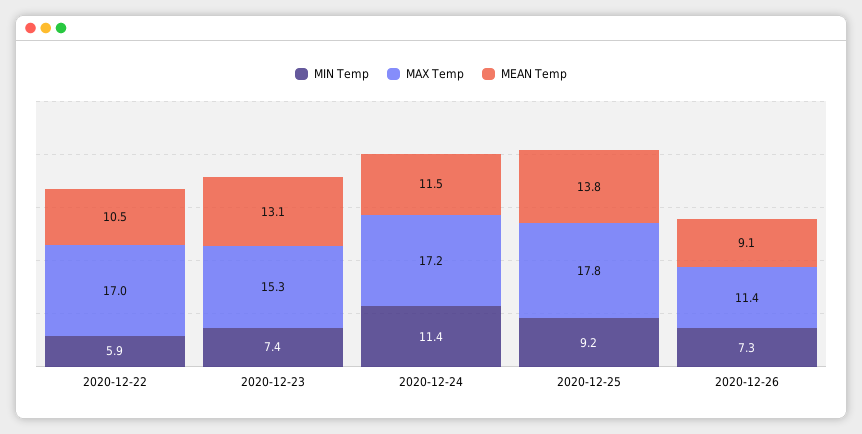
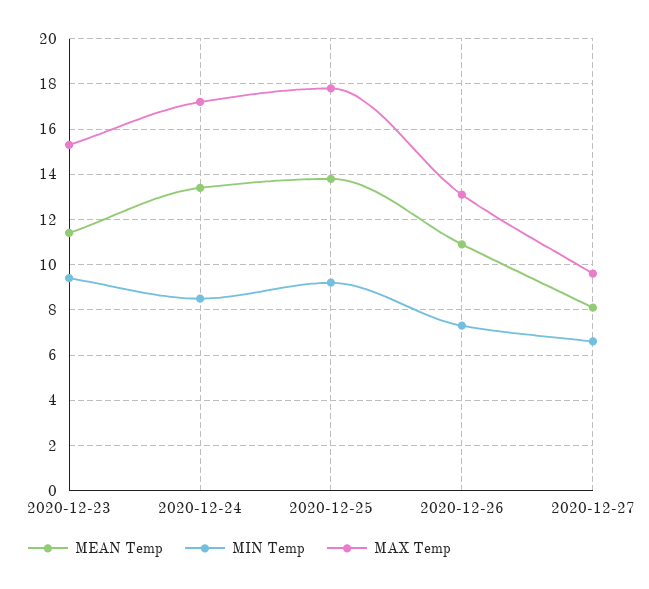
MIN Temp, 2020-12-22: 5.9 -> none
MAX Temp, 2020-12-22: 17 -> none
MEAN Temp, 2020-12-22: 10.5 -> none
MIN Temp, 2020-12-23: 7.4 -> 9.5
MEAN Temp, 2020-12-23: 13.1 -> 11.5
MIN Temp, 2020-12-24: 11.4 -> 8.5
MEAN Temp, 2020-12-24: 11.5 -> 13.5
MAX Temp, 2020-12-26: 11.4 -> 13
MEAN Temp, 2020-12-26: 9.1 -> 11
MEAN Temp, 2020-12-27: none -> 8
MIN Temp, 2020-12-27: none -> 6.5
MAX Temp, 2020-12-27: none -> 9.5

